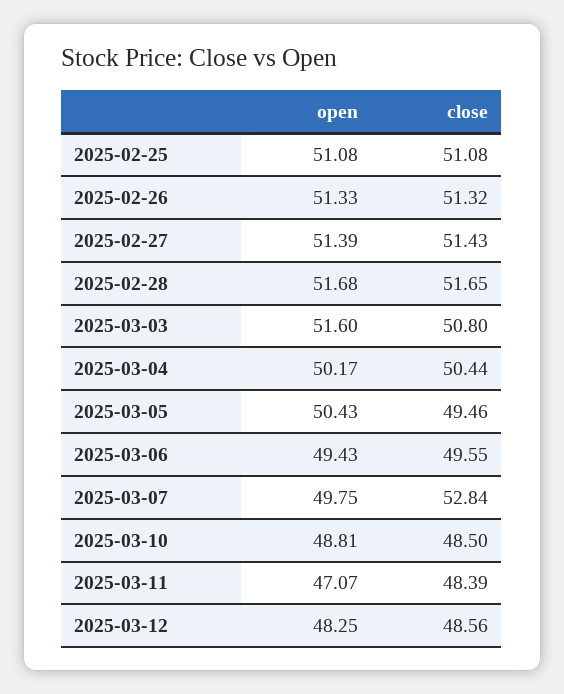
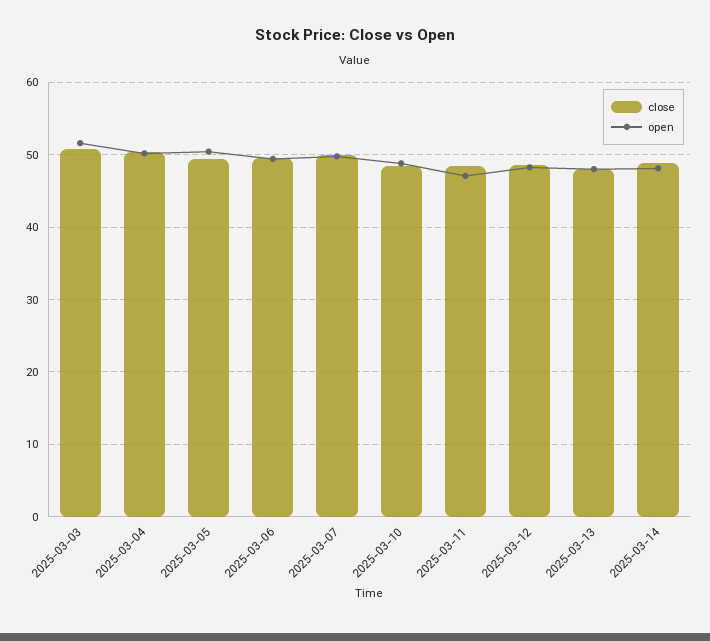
open, 2025-02-25: 51.08 -> none
close, 2025-02-25: 51.08 -> none
open, 2025-02-26: 51.33 -> none
close, 2025-02-26: 51.32 -> none
open, 2025-02-27: 51.39 -> none
close, 2025-02-27: 51.43 -> none
open, 2025-02-28: 51.68 -> none
close, 2025-02-28: 51.65 -> none
close, 2025-03-07: 52.84 -> 50
close, 2025-03-13: none -> 48
open, 2025-03-13: none -> 48
close, 2025-03-14: none -> 49
open, 2025-03-14: none -> 48

